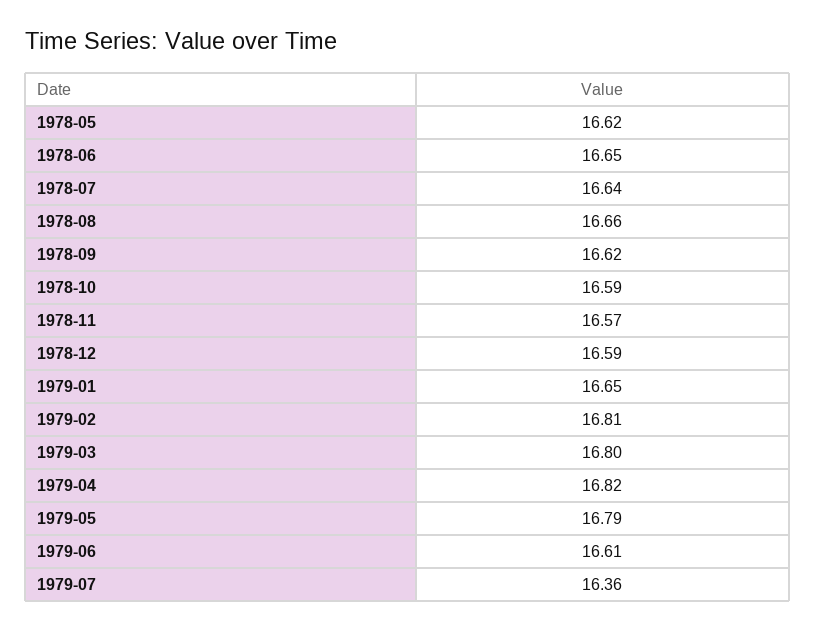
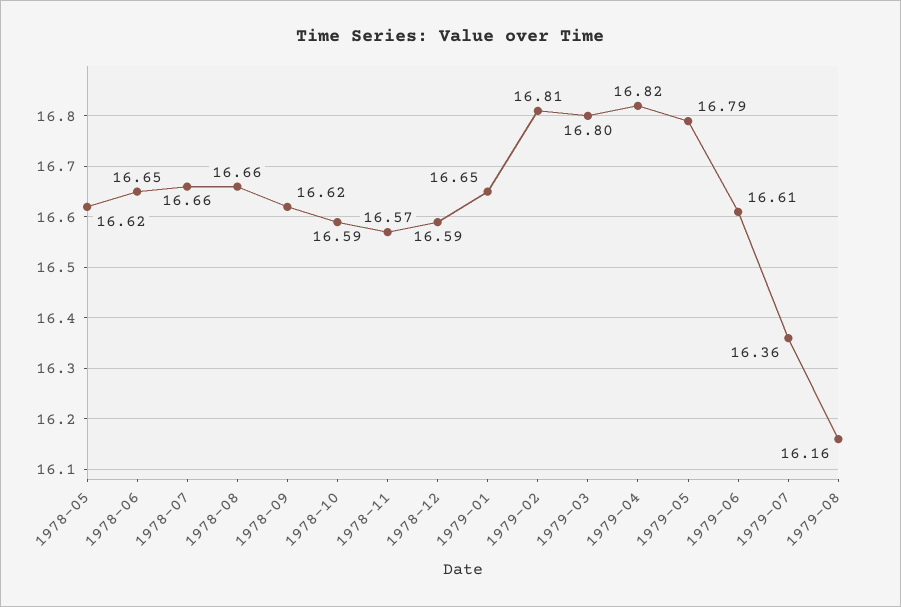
1978-07: 16.64 -> 16.66
1979-08: none -> 16.16

